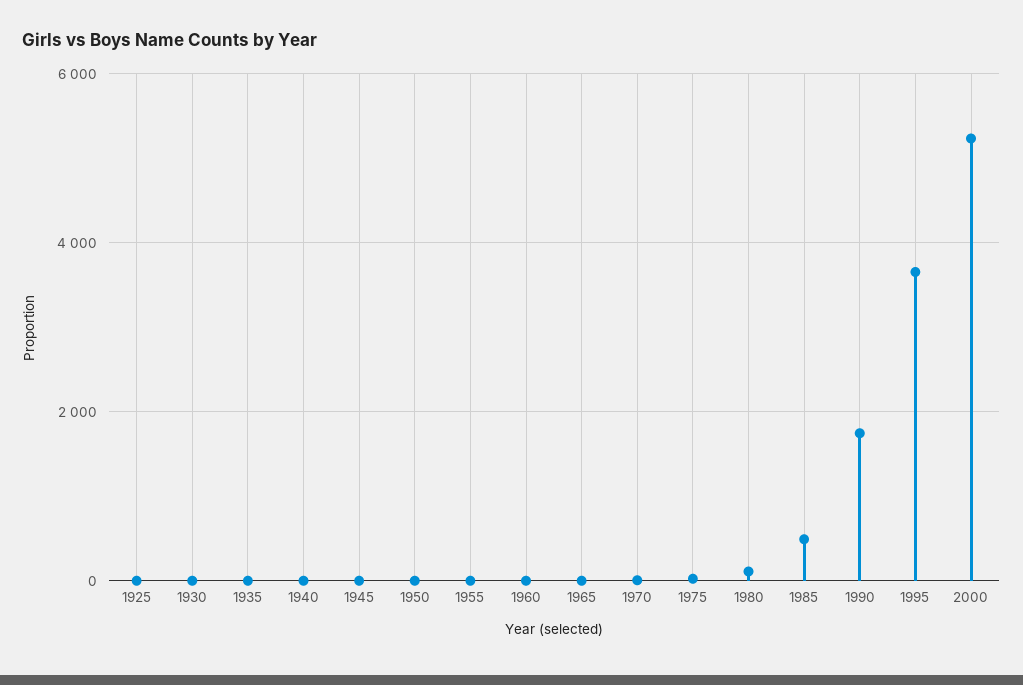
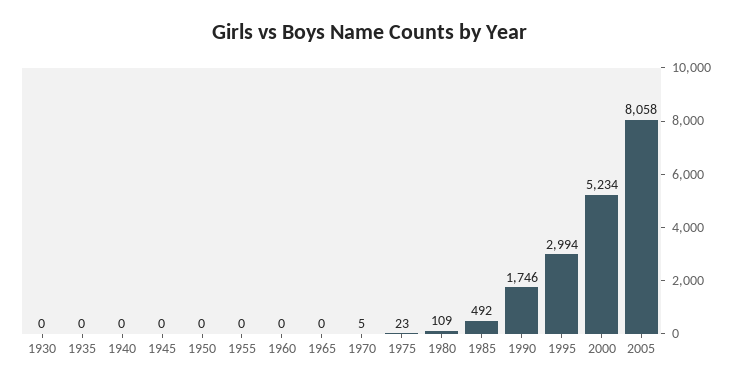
1925: 0 -> none
1995: 3600 -> 2994
2005: none -> 8058

